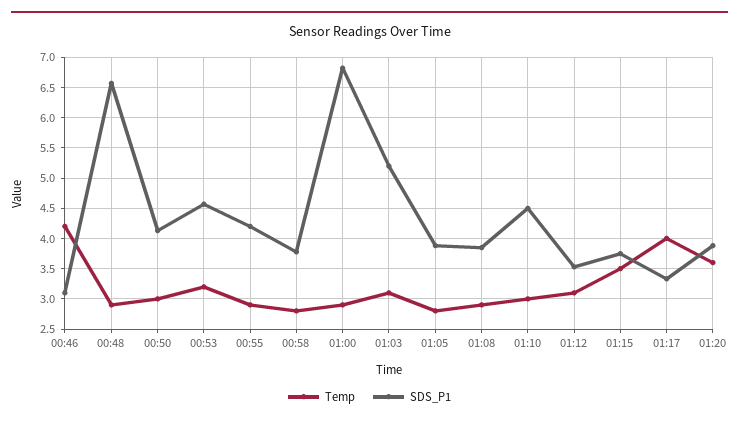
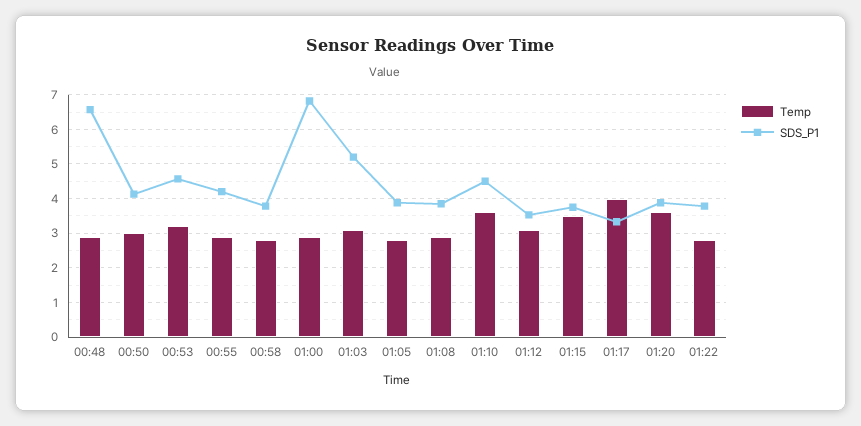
Temp, 00:46: 4.2 -> none
SDS_P1, 00:46: 3.1 -> none
Temp, 01:10: 3 -> 3.6
Temp, 01:22: none -> 2.8
SDS_P1, 01:22: none -> 3.8

